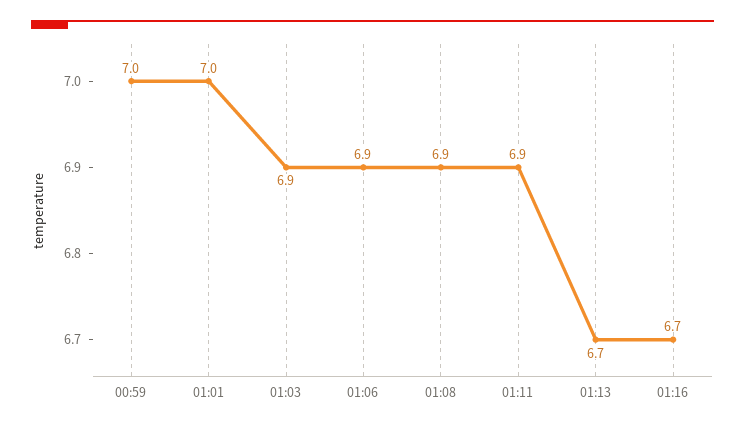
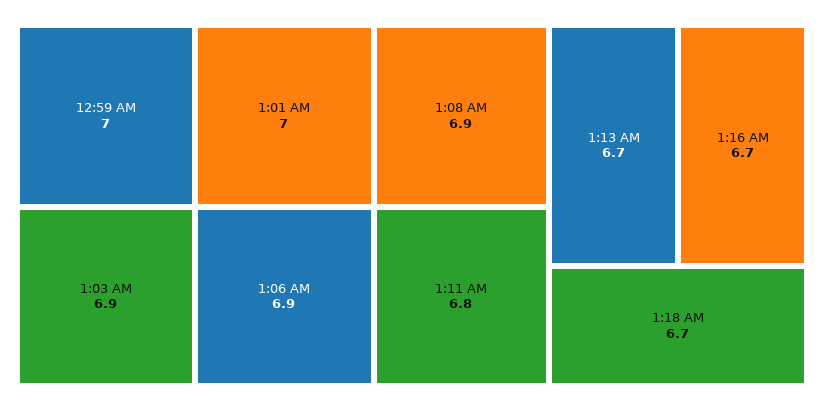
01:11: 6.9 -> 6.8
1:18 AM: none -> 6.7

